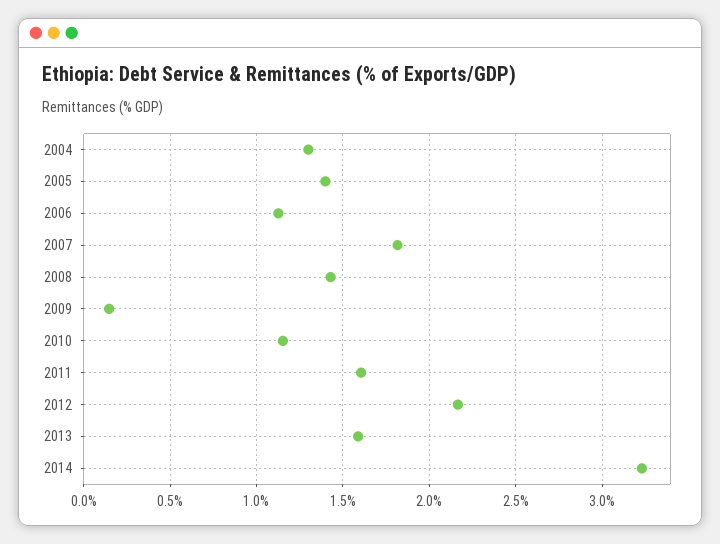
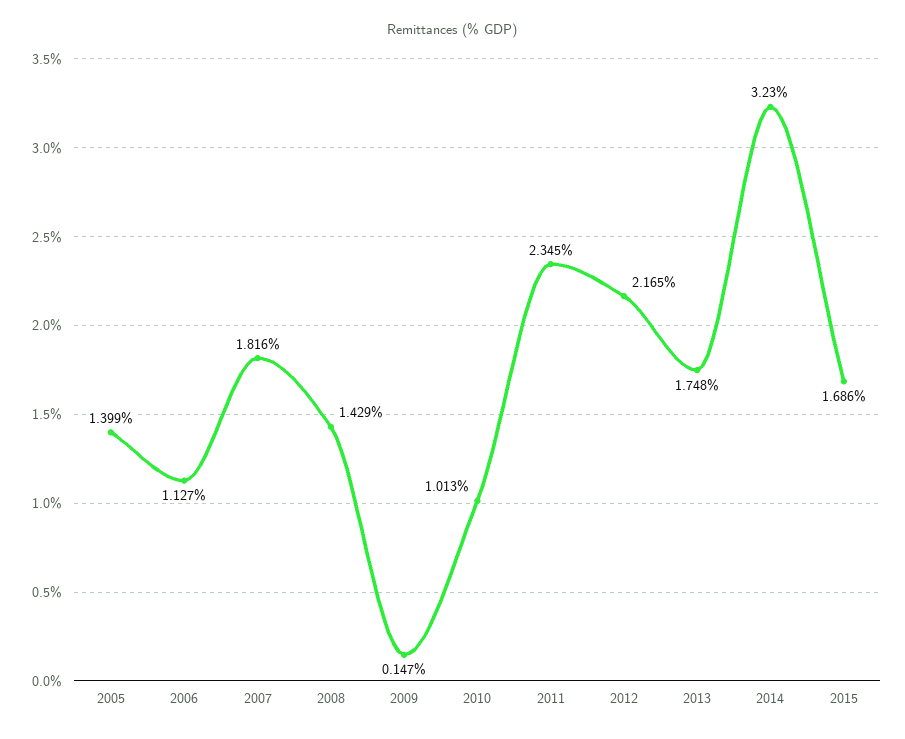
2004: 1.3 -> none
2010: 1.15 -> 1.013
2011: 1.6 -> 2.345
2013: 1.6 -> 1.748
2015: none -> 1.686

